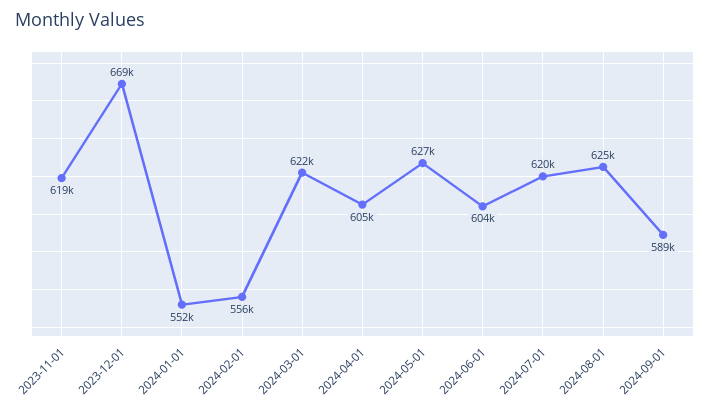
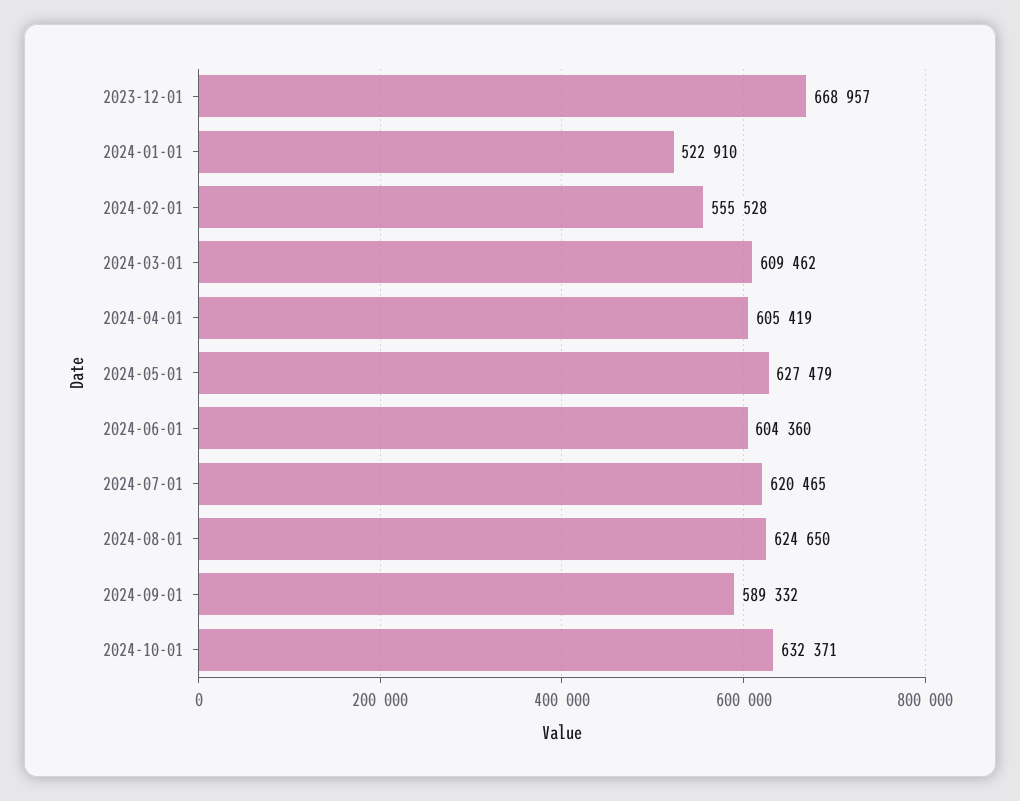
2023-11-01: 619000 -> none
2024-01-01: 552000 -> 522910
2024-03-01: 622000 -> 609462
2024-10-01: none -> 632371

